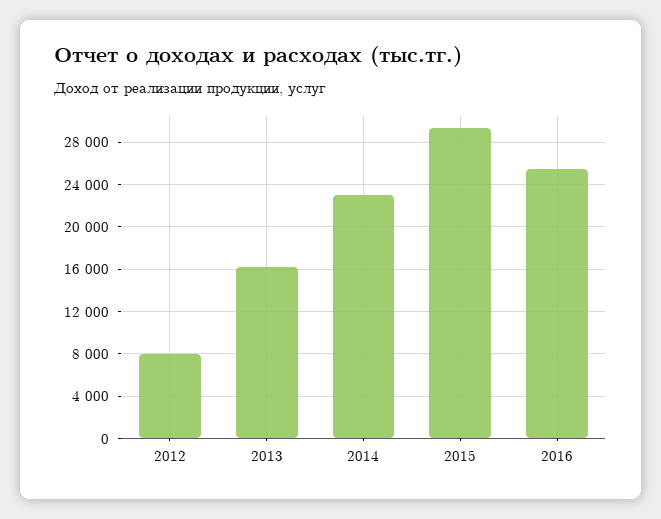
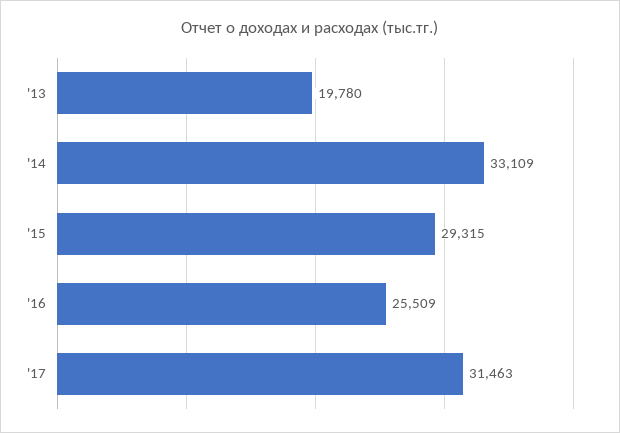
2012: 8000 -> none
2013: 16000 -> 19780
2014: 23000 -> 33109
'17: none -> 31463

